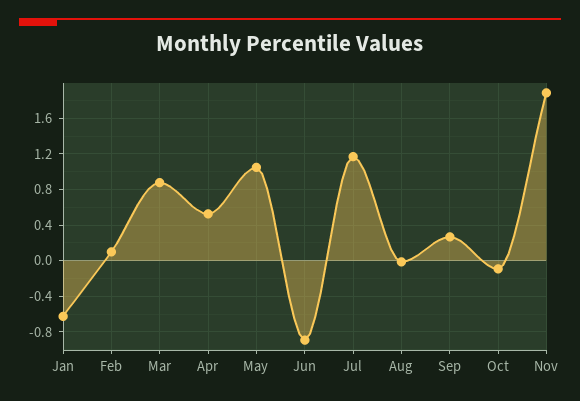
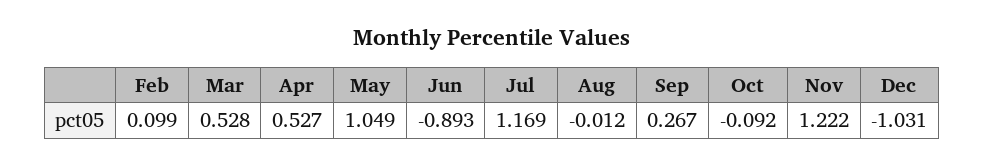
Jan: -0.6 -> none
Mar: 0.9 -> 0.528
Nov: 1.9 -> 1.222
Dec: none -> -1.031

